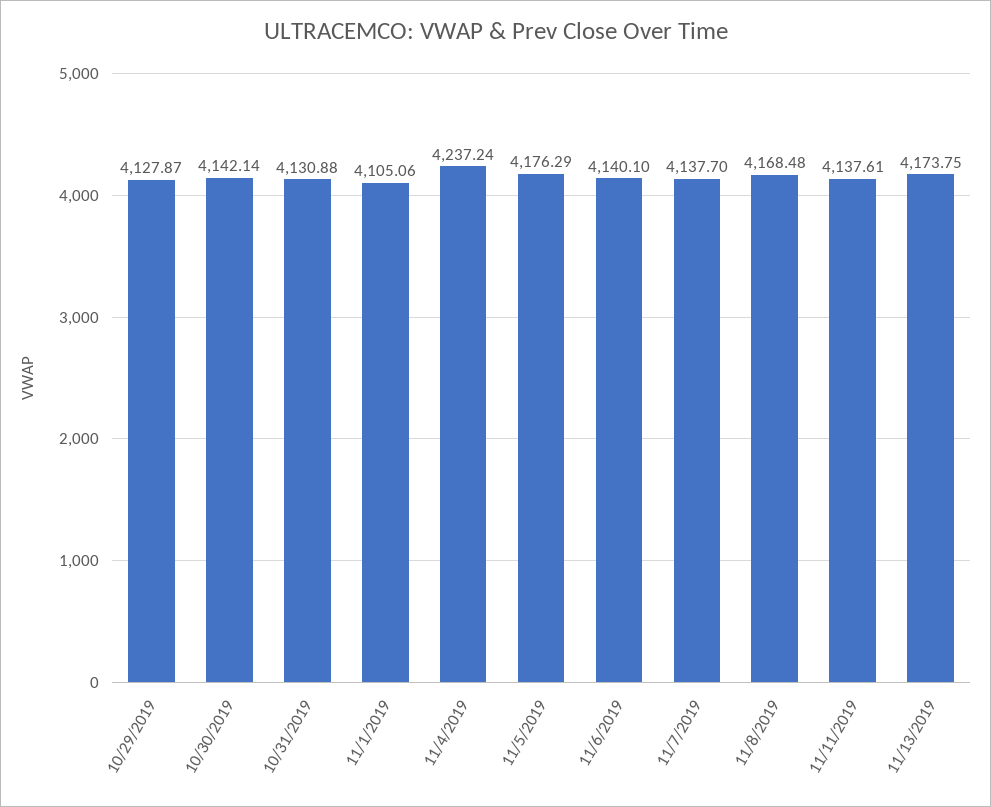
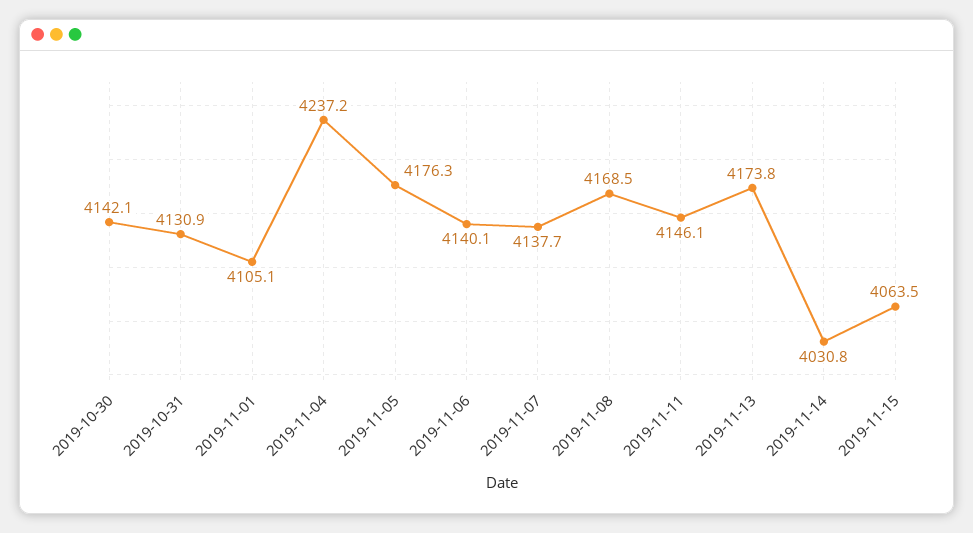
10/29/2019: 4127.87 -> none
11/11/2019: 4137.61 -> 4146.1
2019-11-14: none -> 4030.8
2019-11-15: none -> 4063.5

